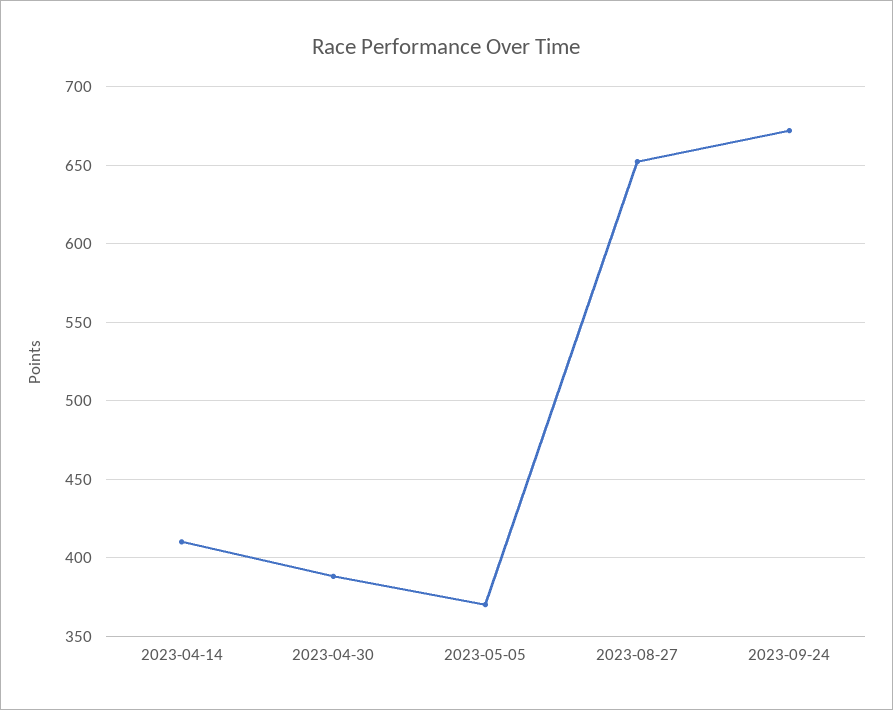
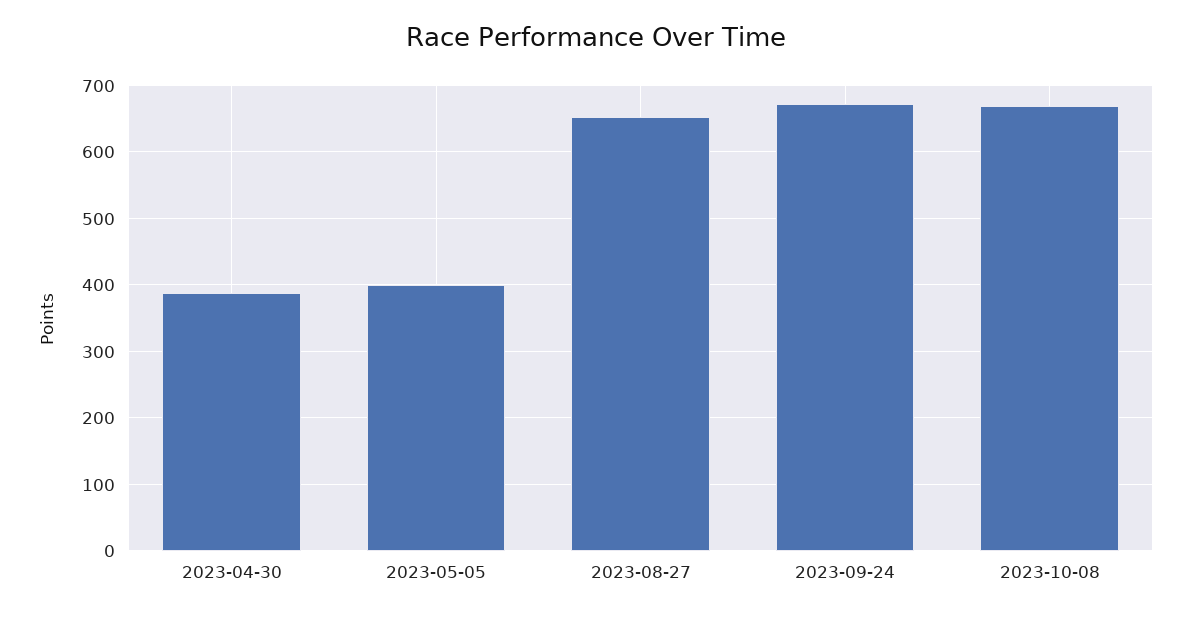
2023-04-14: 410 -> none
2023-05-05: 370 -> 400
2023-10-08: none -> 670

